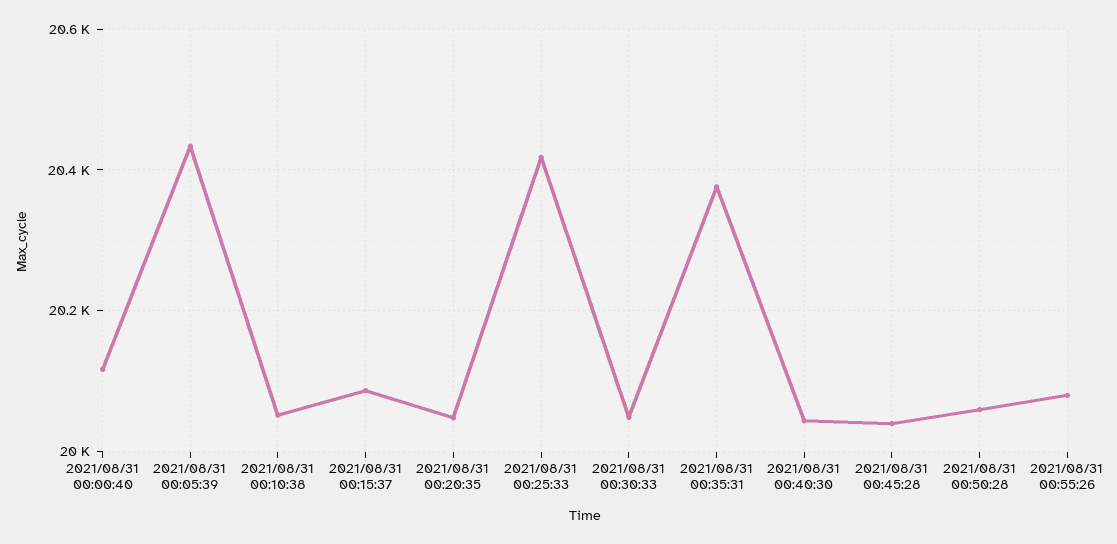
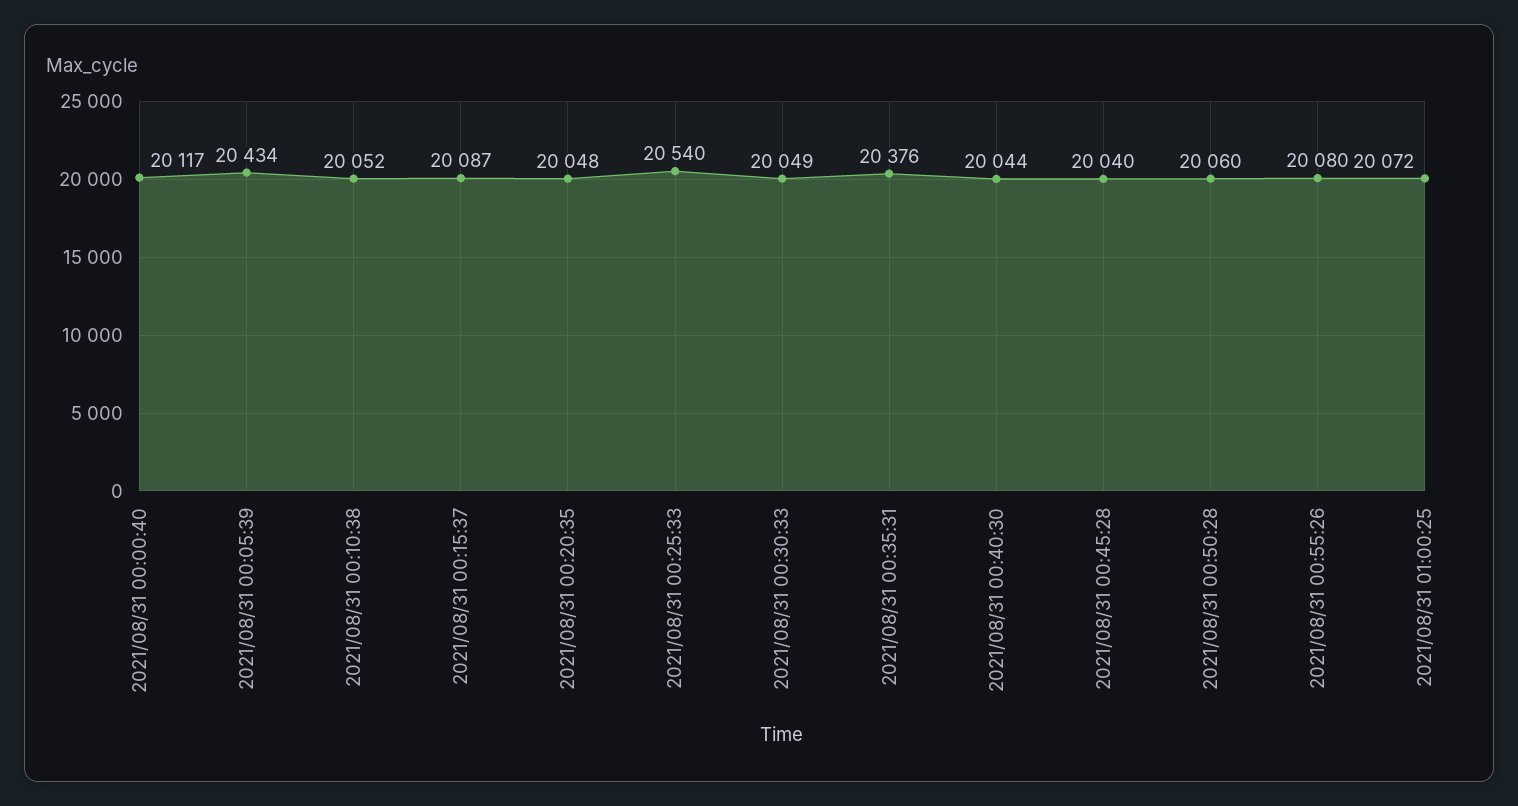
2021/08/31 00:25:33: 20420 -> 20540
2021/08/31 01:00:25: none -> 20072

